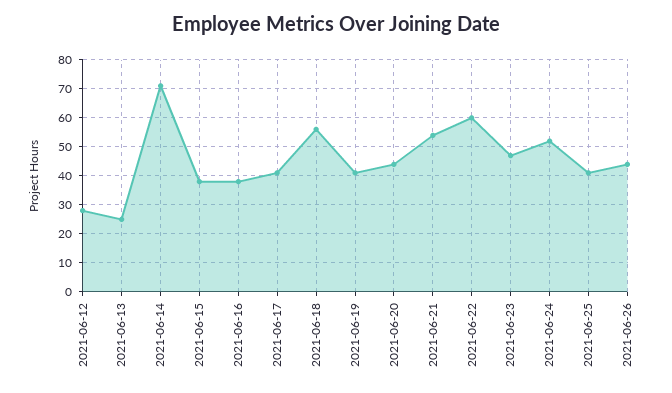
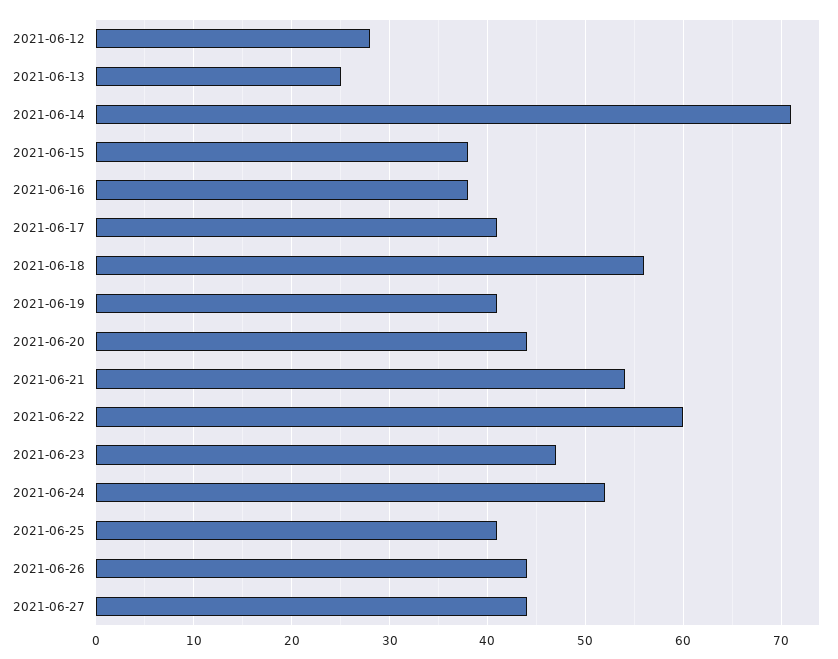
2021-06-27: none -> 44

